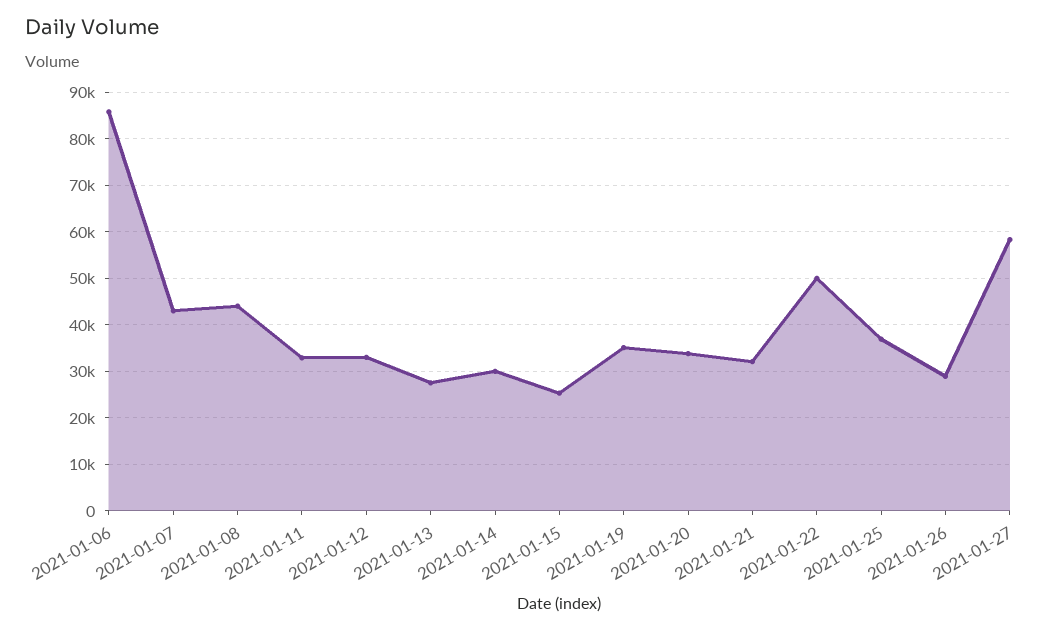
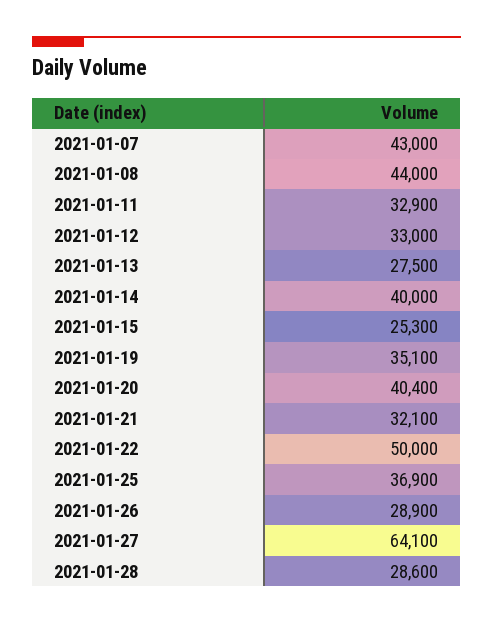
2021-01-06: 86000 -> none
2021-01-14: 30000 -> 40000
2021-01-20: 34000 -> 40400
2021-01-27: 58000 -> 64100
2021-01-28: none -> 28600

